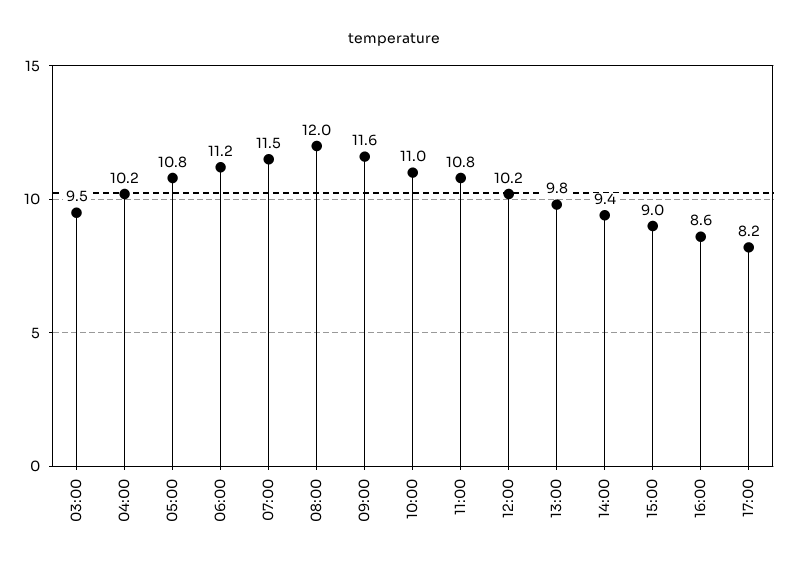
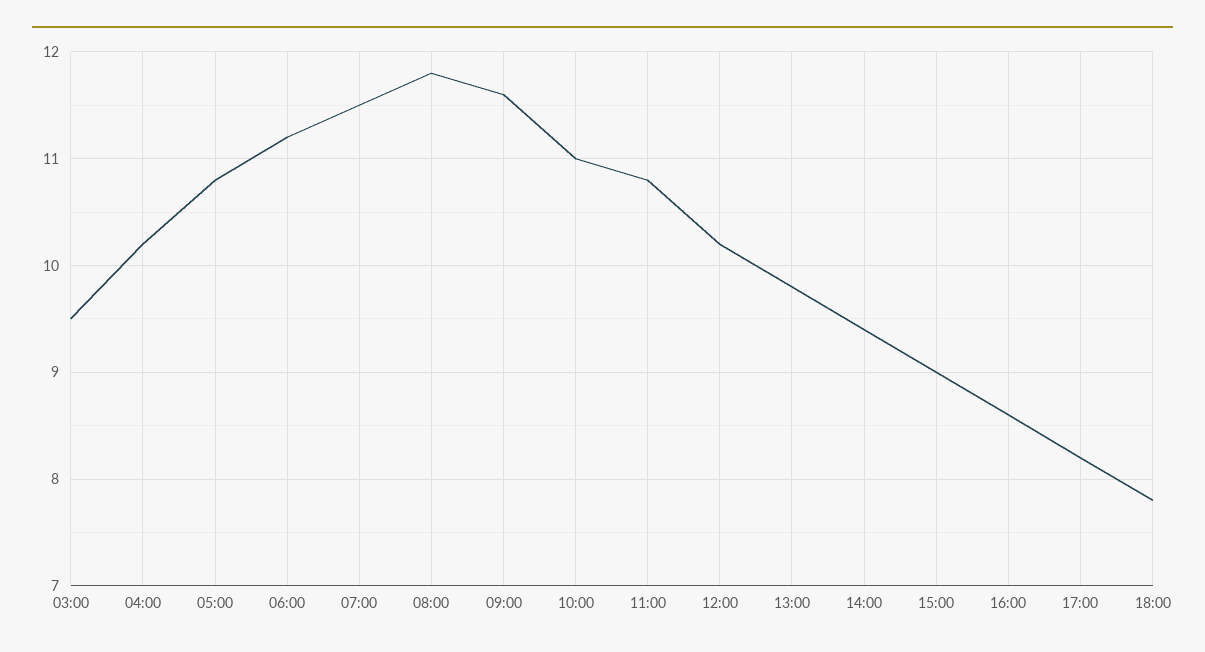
08:00: 12 -> 11.8
18:00: none -> 7.8

